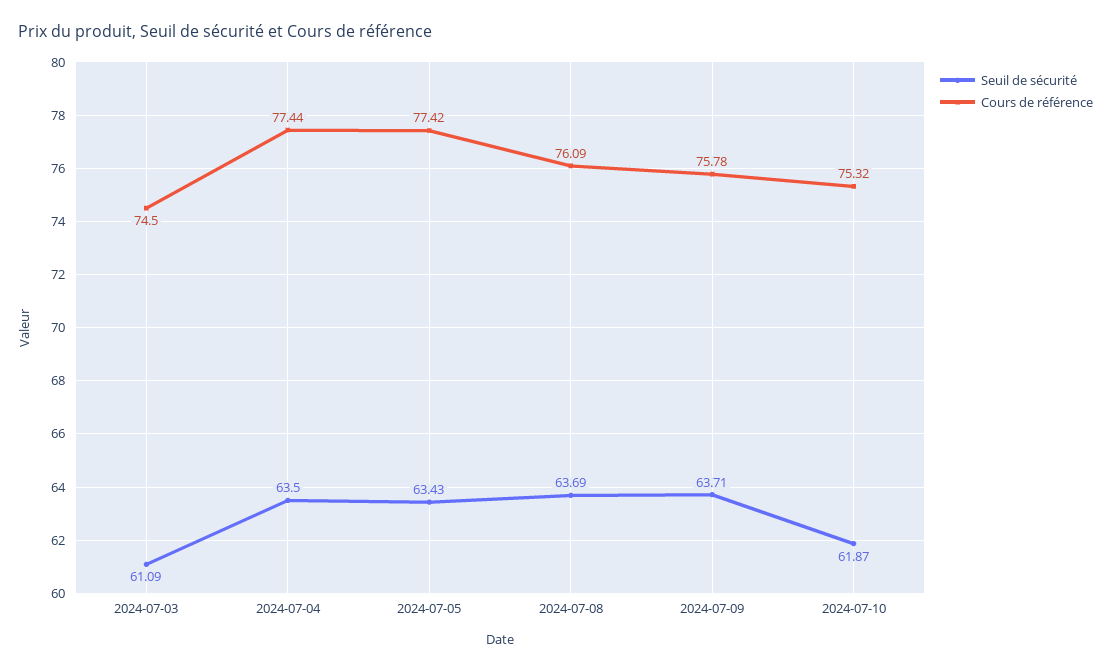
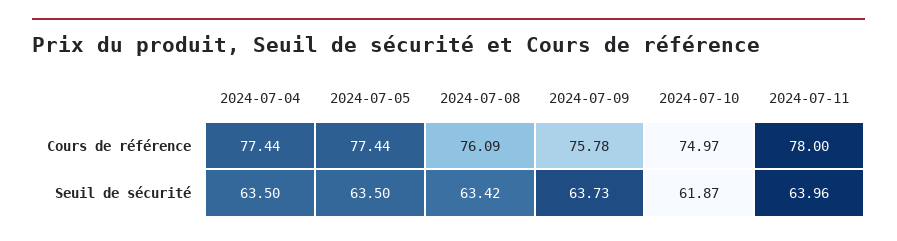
Seuil de sécurité, 2024-07-03: 61.09 -> none
Cours de référence, 2024-07-03: 74.5 -> none
Seuil de sécurité, 2024-07-05: 63.43 -> 63.5
Cours de référence, 2024-07-05: 77.42 -> 77.44
Seuil de sécurité, 2024-07-08: 63.69 -> 63.42
Seuil de sécurité, 2024-07-09: 63.71 -> 63.73
Cours de référence, 2024-07-10: 75.32 -> 74.97
Cours de référence, 2024-07-11: none -> 78
Seuil de sécurité, 2024-07-11: none -> 63.96

